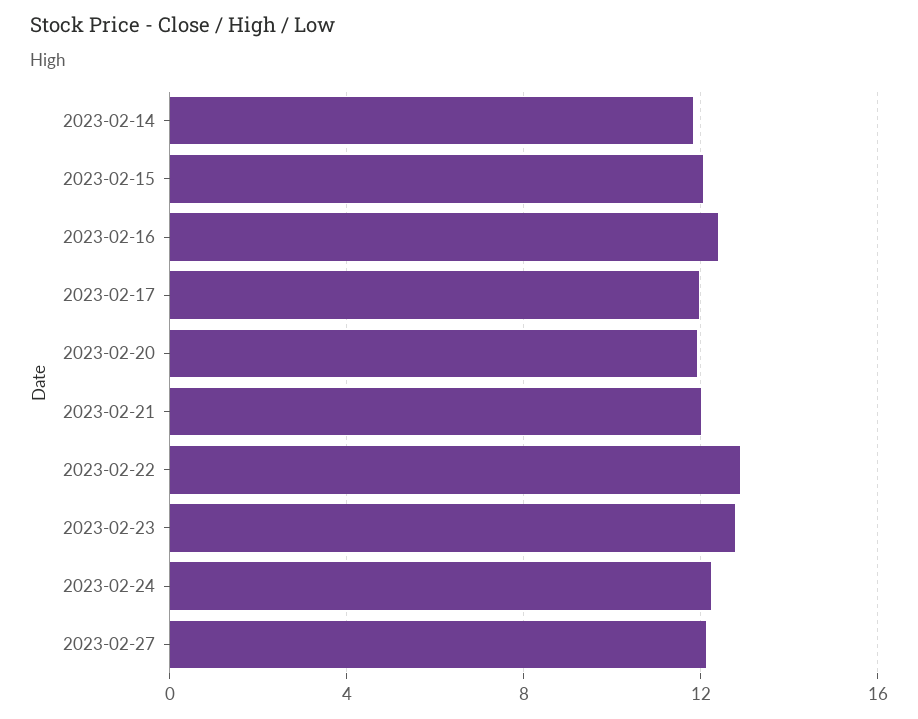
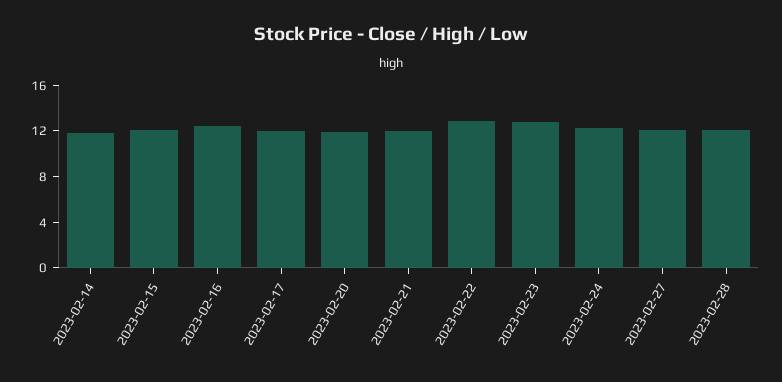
2023-02-28: none -> 12

